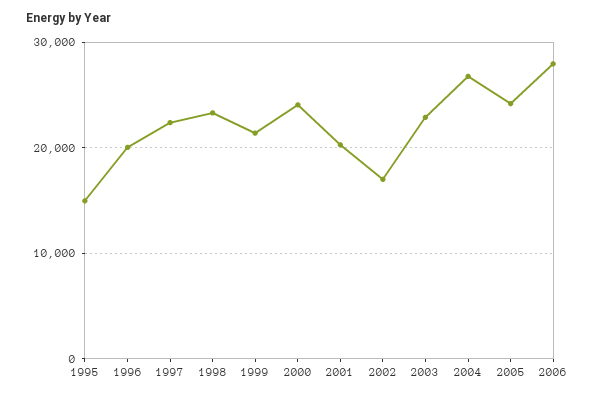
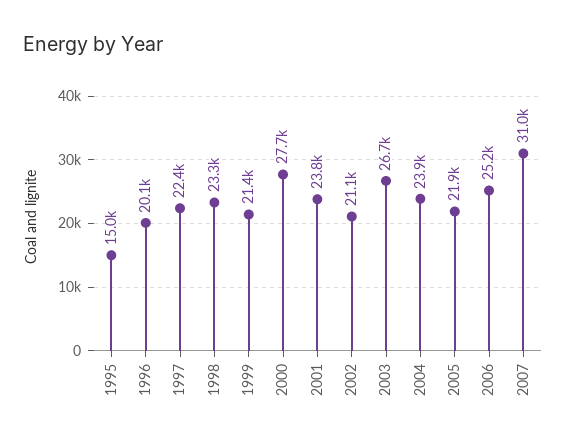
2000: 24000 -> 27700
2001: 20000 -> 23800
2002: 17000 -> 21100
2003: 23000 -> 26700
2004: 27000 -> 23900
2005: 24000 -> 21900
2006: 28000 -> 25200
2007: none -> 31000

